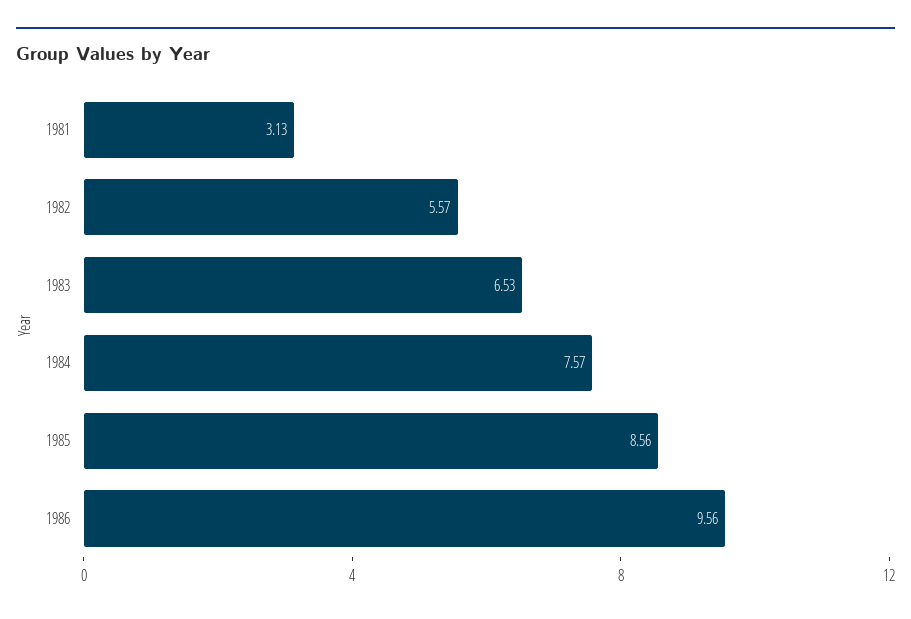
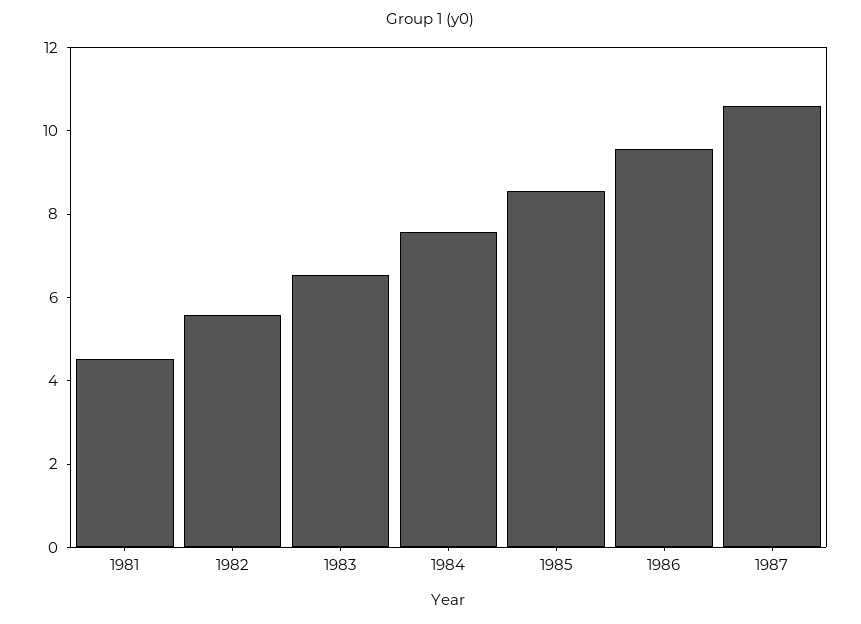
1981: 3.13 -> 4.5
1987: none -> 10.5

